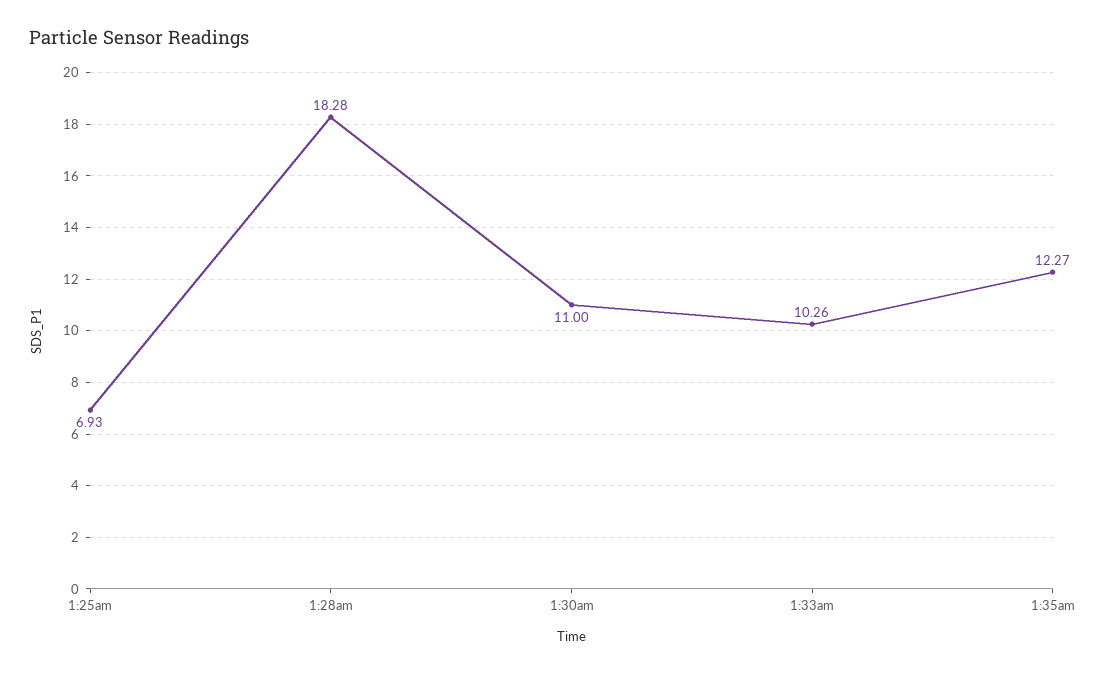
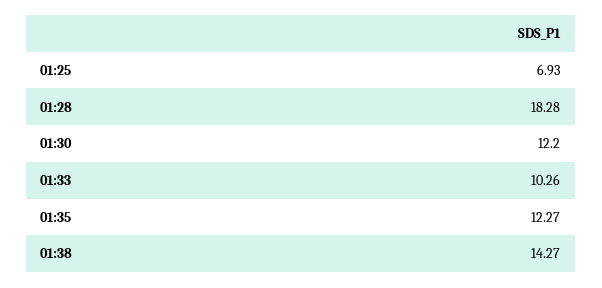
1:30am: 11 -> 12.2
01:38: none -> 14.27

